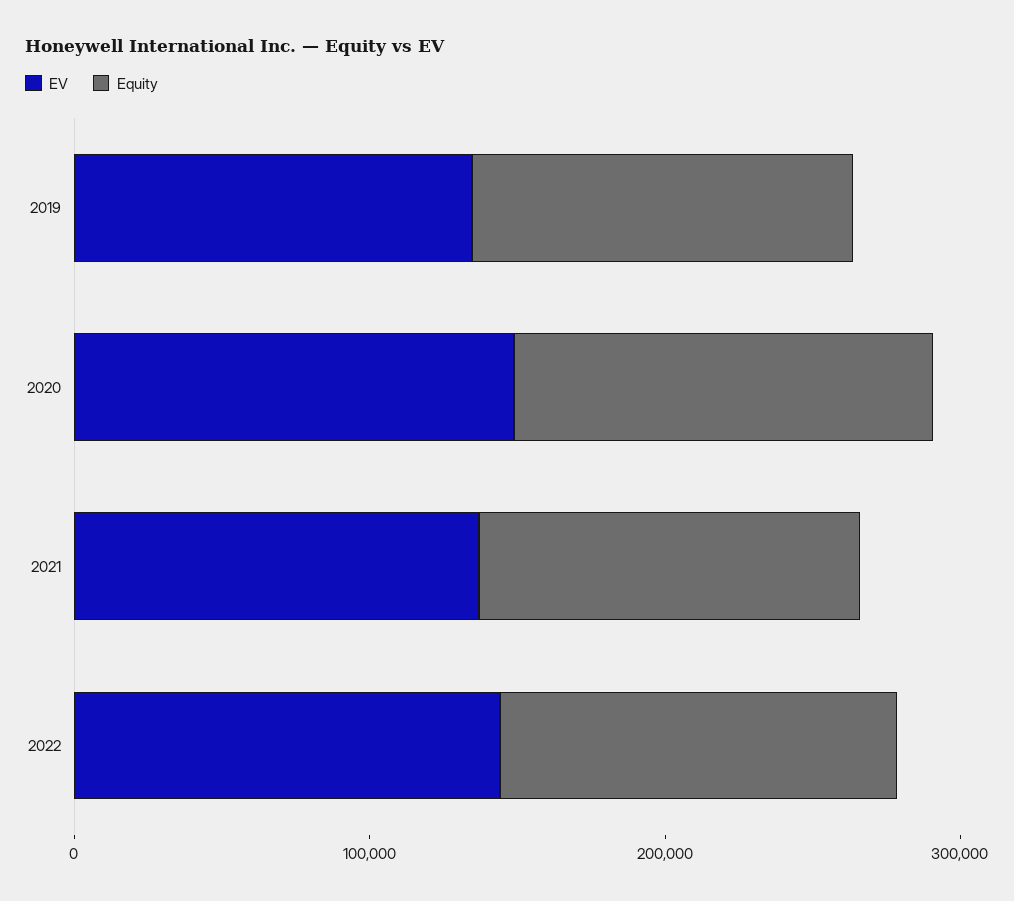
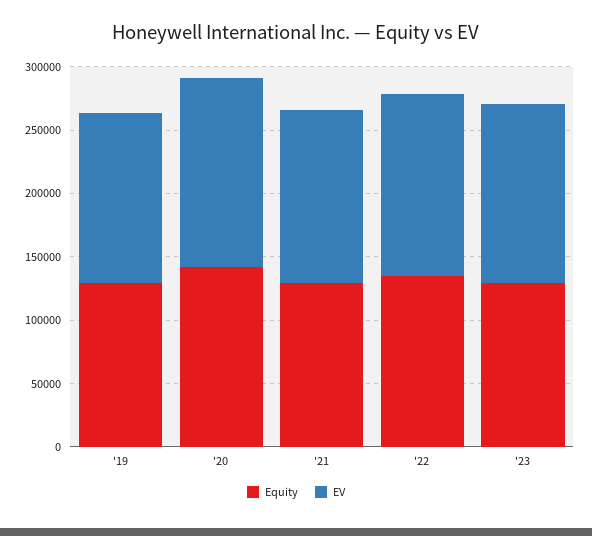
Equity, '23: none -> 130000
EV, '23: none -> 140000

